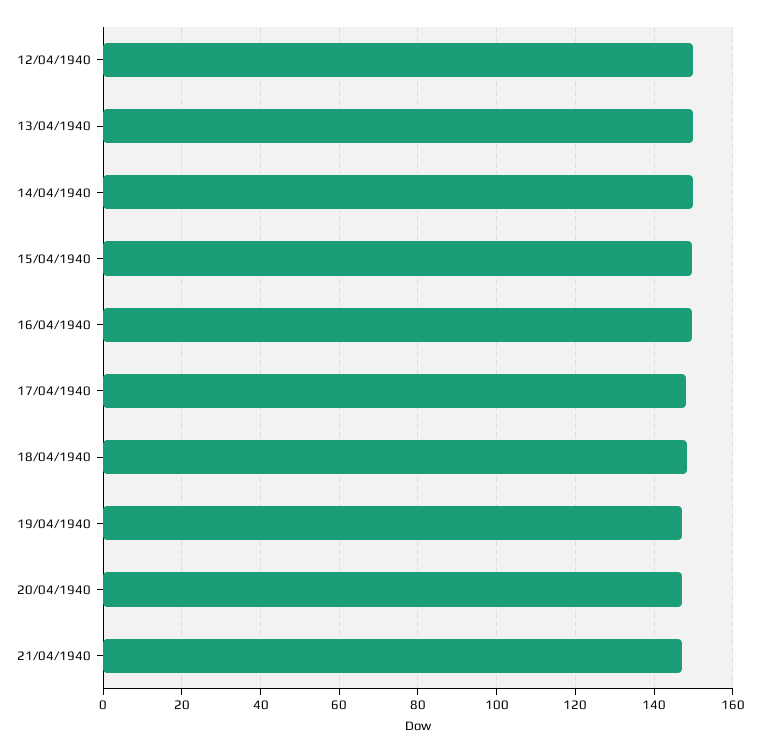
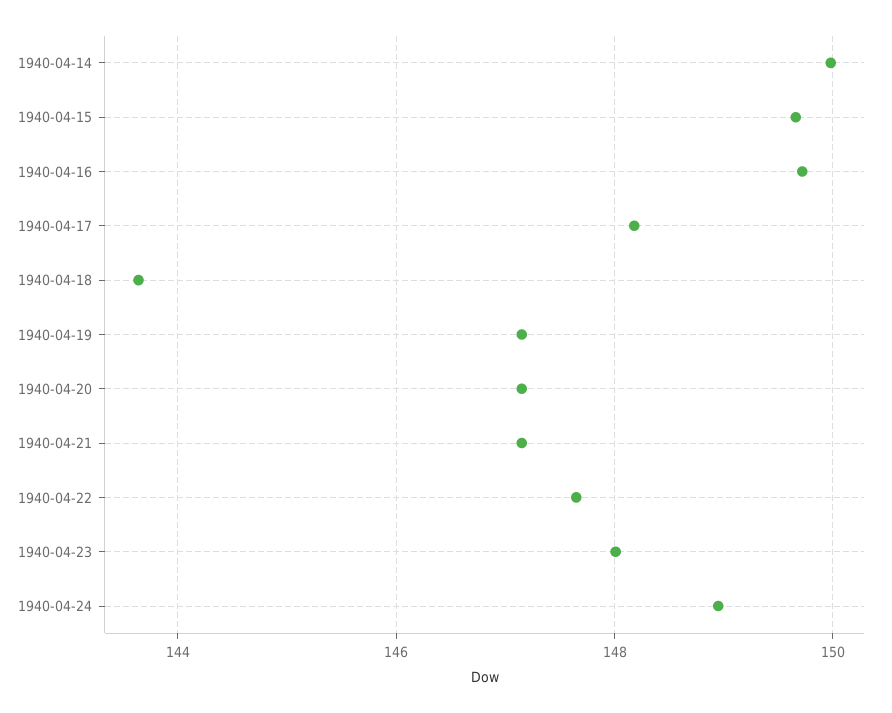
12/04/1940: 150 -> none
13/04/1940: 150 -> none
18/04/1940: 148 -> 143.6
1940-04-22: none -> 147.6
1940-04-23: none -> 148
1940-04-24: none -> 149

